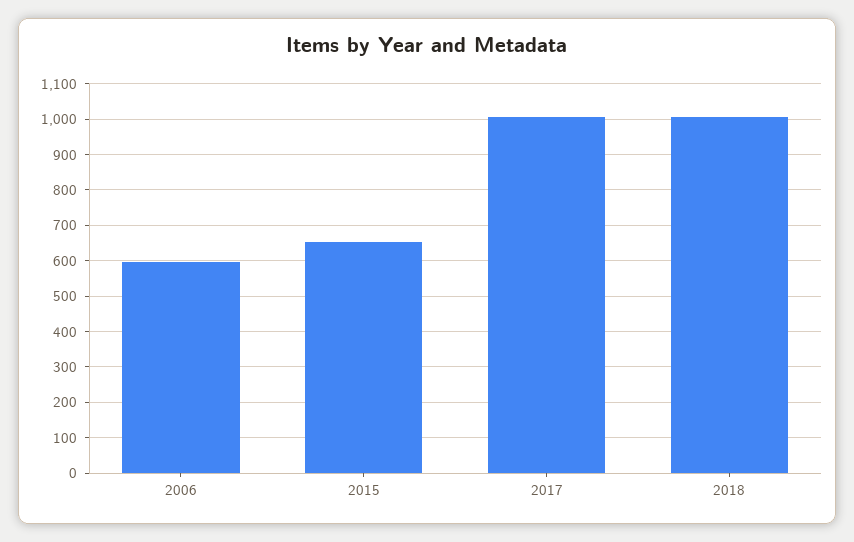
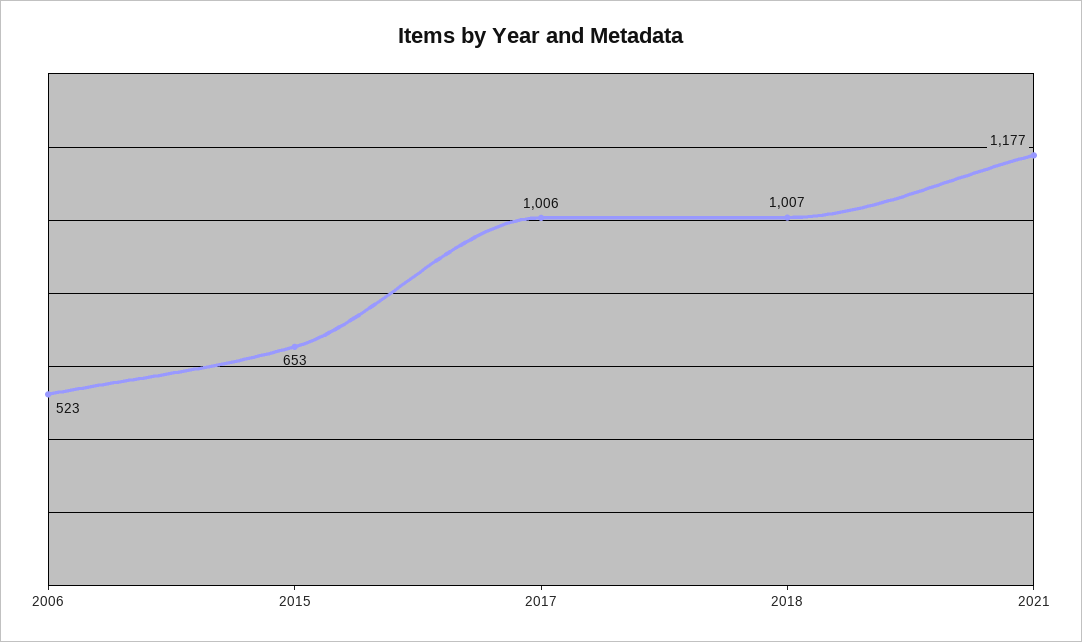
2006: 600 -> 523
2021: none -> 1177

